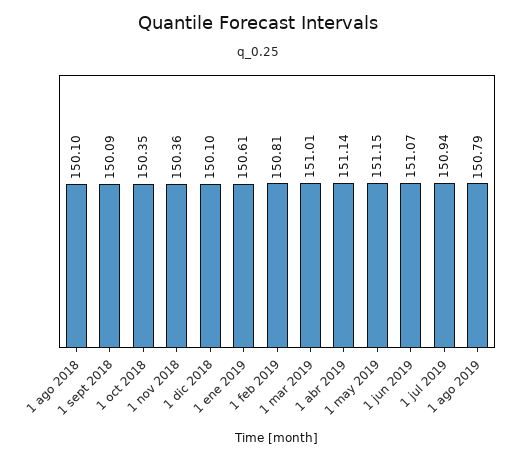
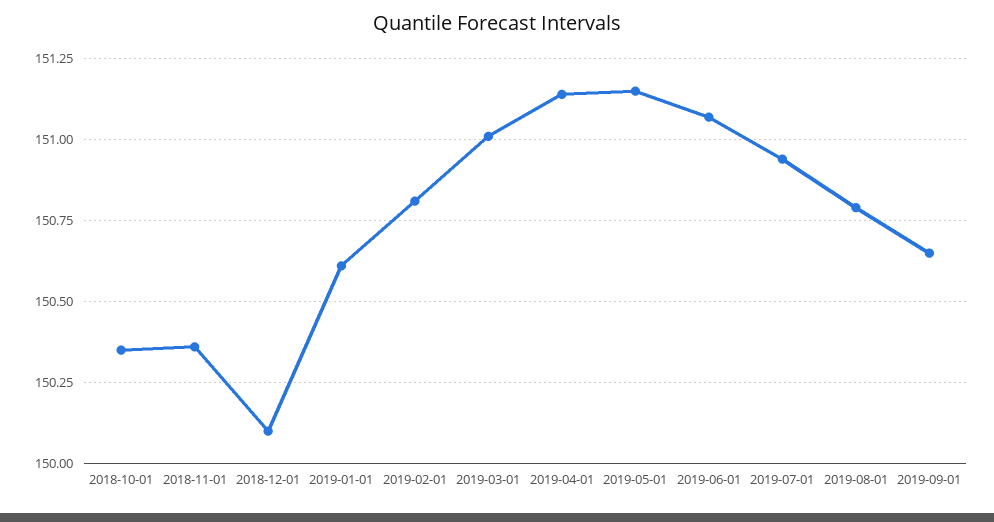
1 ago 2018: 150.1 -> none
1 sept 2018: 150.09 -> none
2019-09-01: none -> 150.65

